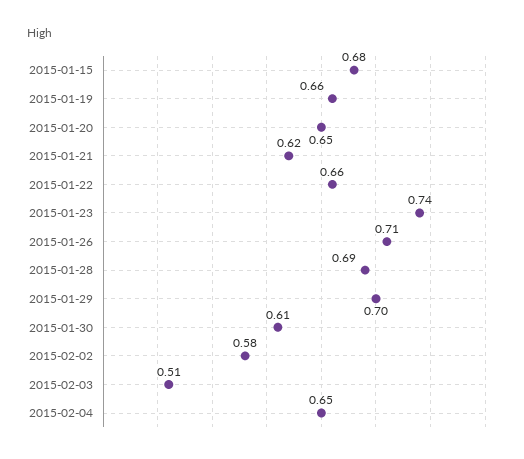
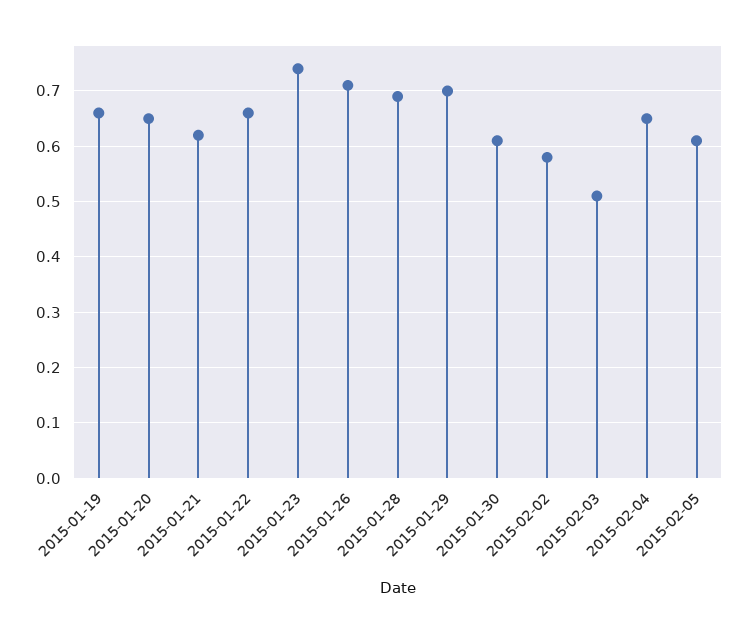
2015-01-15: 0.68 -> none
2015-02-05: none -> 0.6

